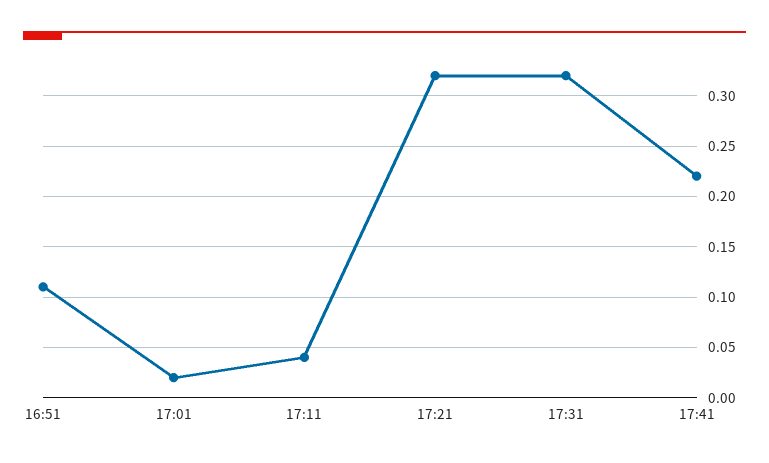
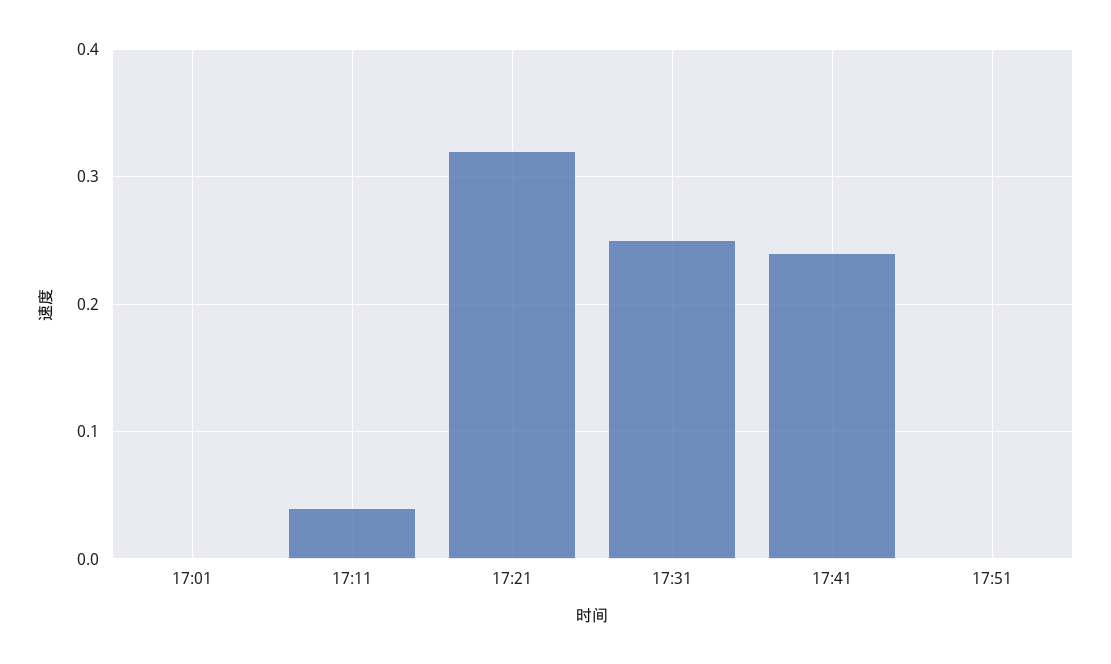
16:51: 0.11 -> none
17:01: 0.02 -> 0
17:31: 0.32 -> 0.25
17:41: 0.22 -> 0.24
17:51: none -> 0

